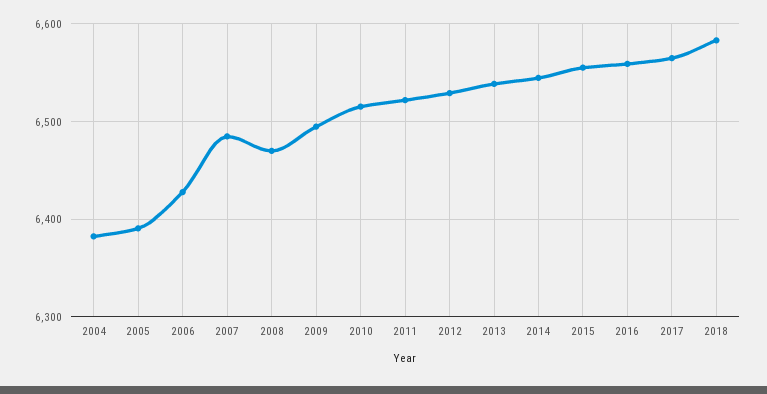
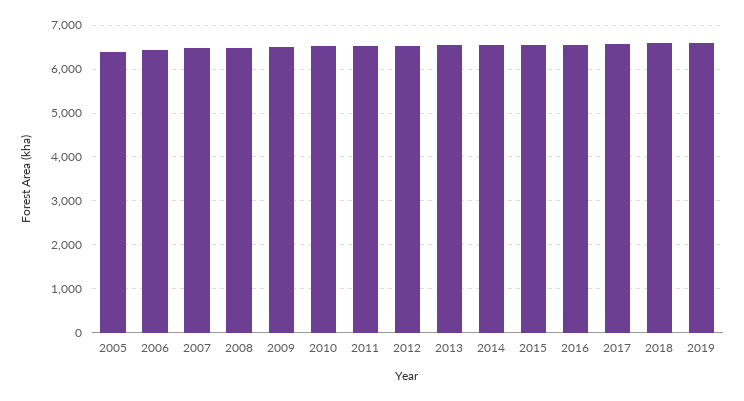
2004: 6380 -> none
2019: none -> 6600

